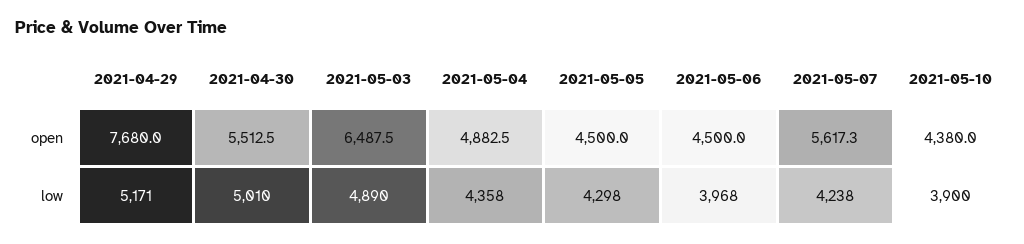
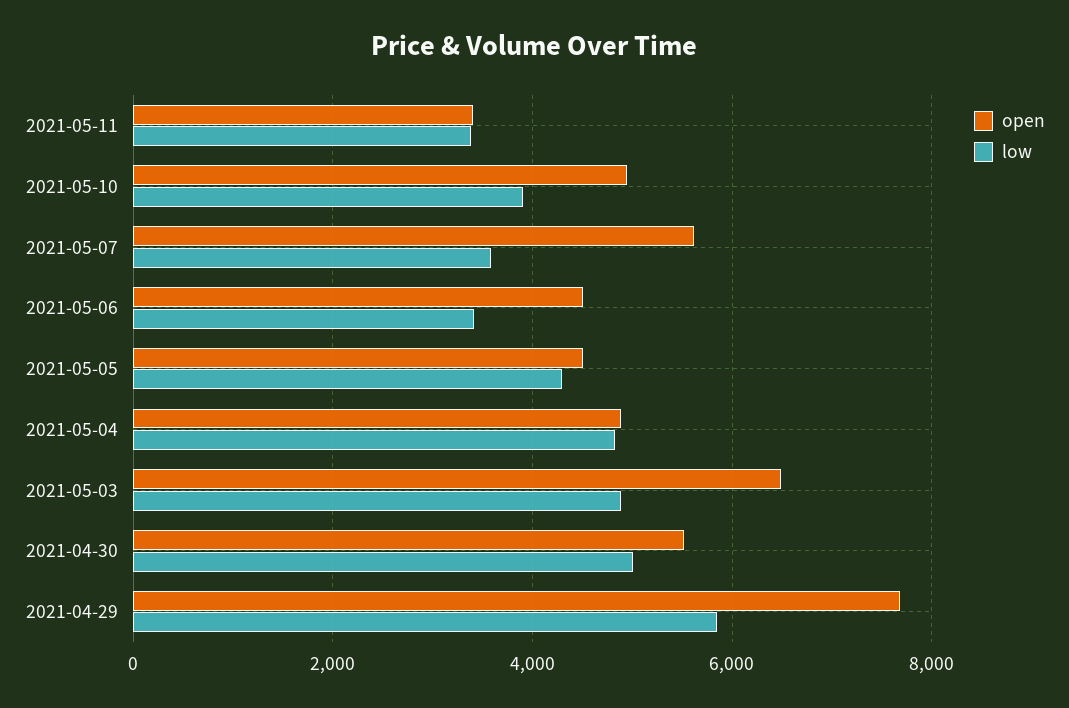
open, 2021-05-10: 4380 -> 5000
low, 2021-04-29: 5171 -> 5800
low, 2021-05-04: 4358 -> 4800
low, 2021-05-06: 3968 -> 3400
low, 2021-05-07: 4238 -> 3600
open, 2021-05-11: none -> 3400
low, 2021-05-11: none -> 3400

